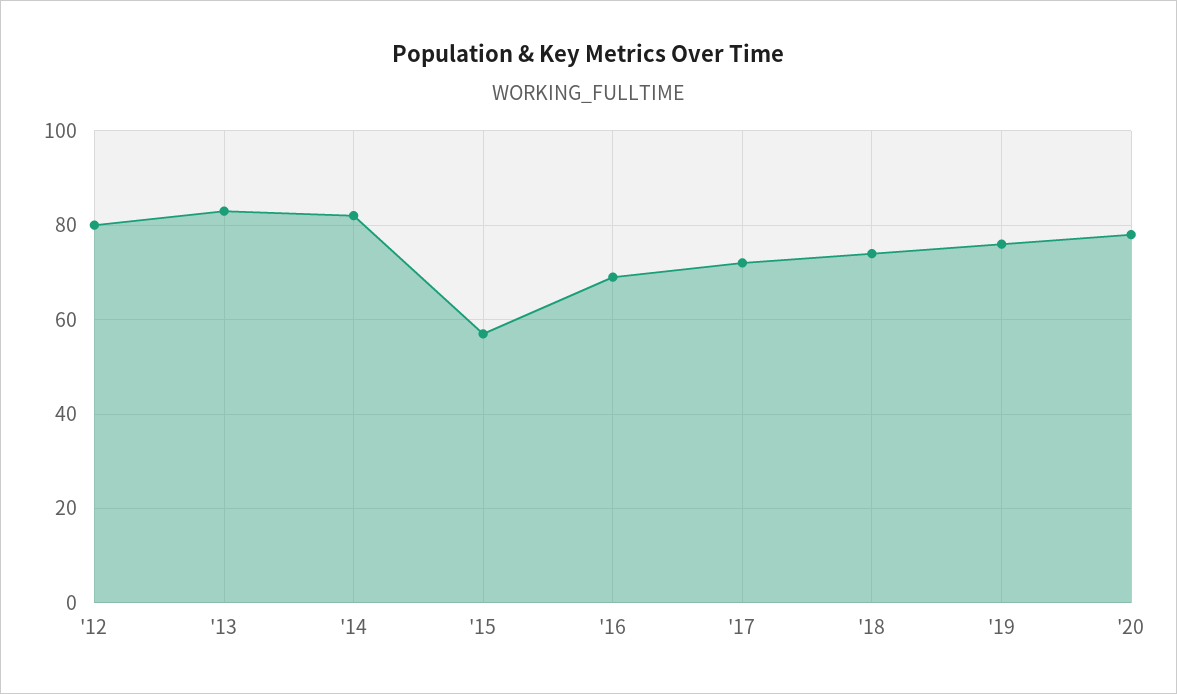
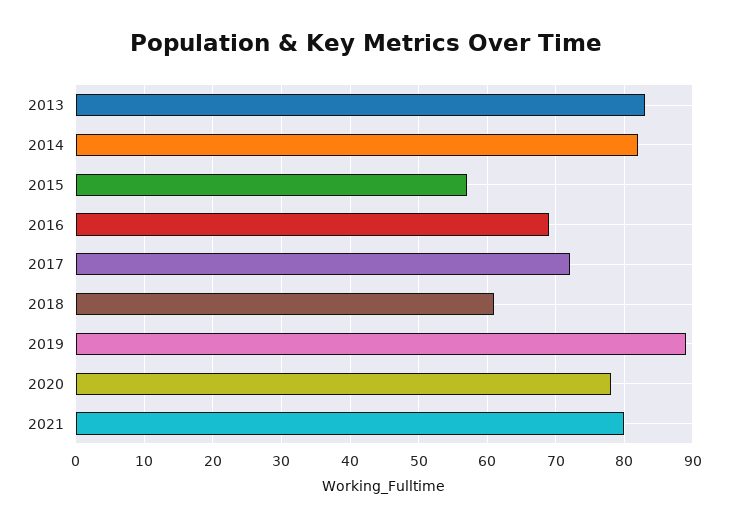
'12: 80 -> none
'18: 75 -> 61
'19: 75 -> 89
2021: none -> 80

